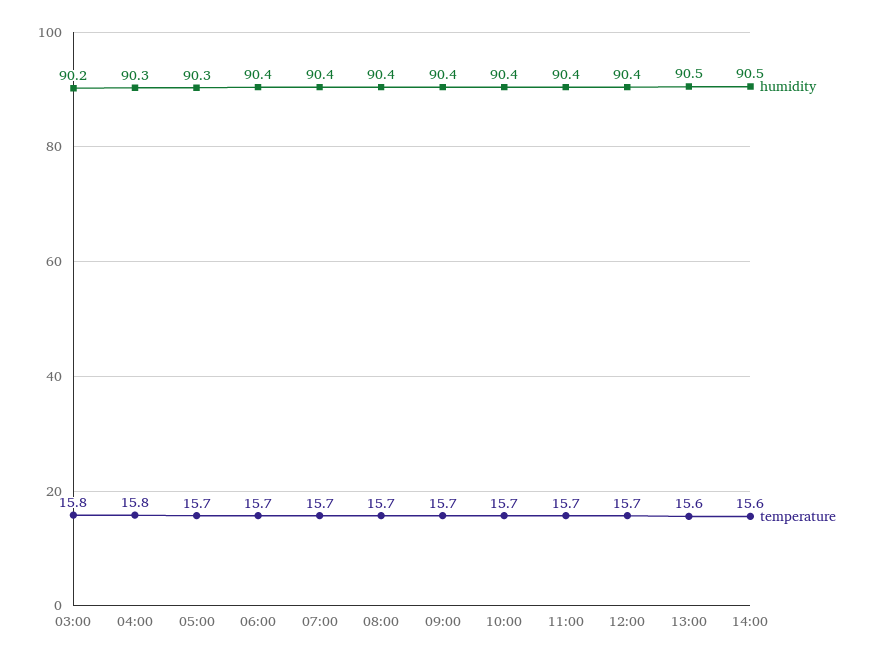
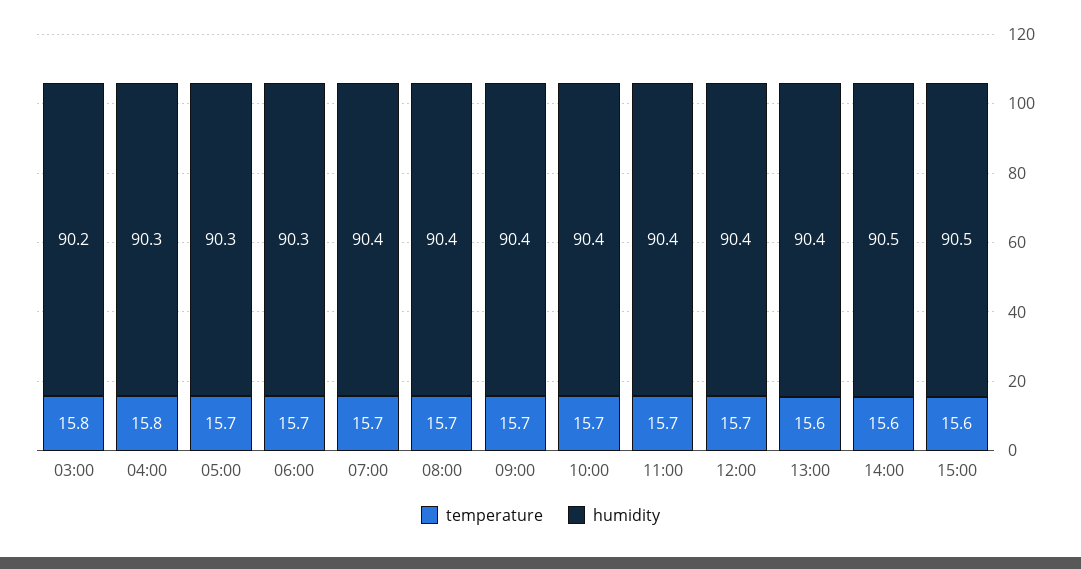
humidity, 06:00: 90.4 -> 90.3
humidity, 13:00: 90.5 -> 90.4
temperature, 15:00: none -> 15.6
humidity, 15:00: none -> 90.5

